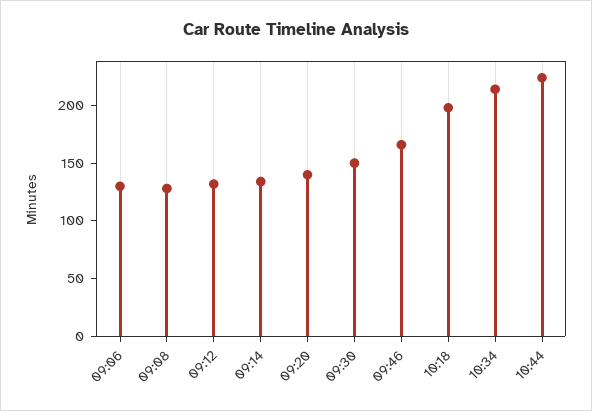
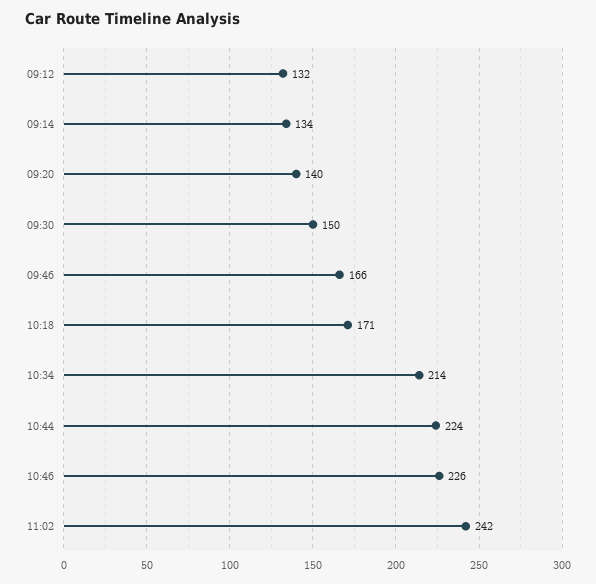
09:06: 130 -> none
09:08: 130 -> none
10:18: 200 -> 171
10:46: none -> 226
11:02: none -> 242

